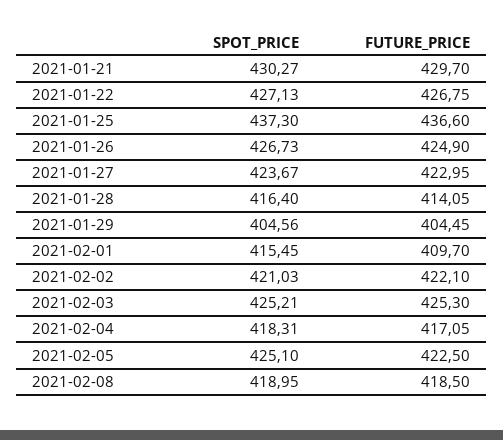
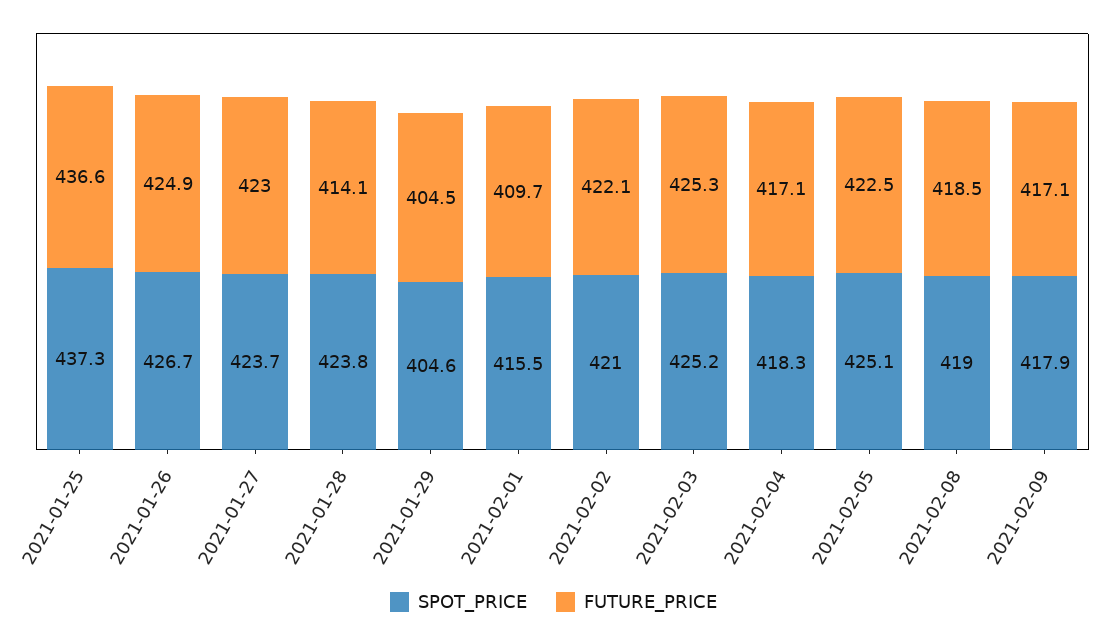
SPOT_PRICE, 2021-01-21: 430.27 -> none
FUTURE_PRICE, 2021-01-21: 429.7 -> none
SPOT_PRICE, 2021-01-22: 427.13 -> none
FUTURE_PRICE, 2021-01-22: 426.75 -> none
SPOT_PRICE, 2021-01-28: 416.4 -> 423.8
SPOT_PRICE, 2021-02-09: none -> 417.9
FUTURE_PRICE, 2021-02-09: none -> 417.1

